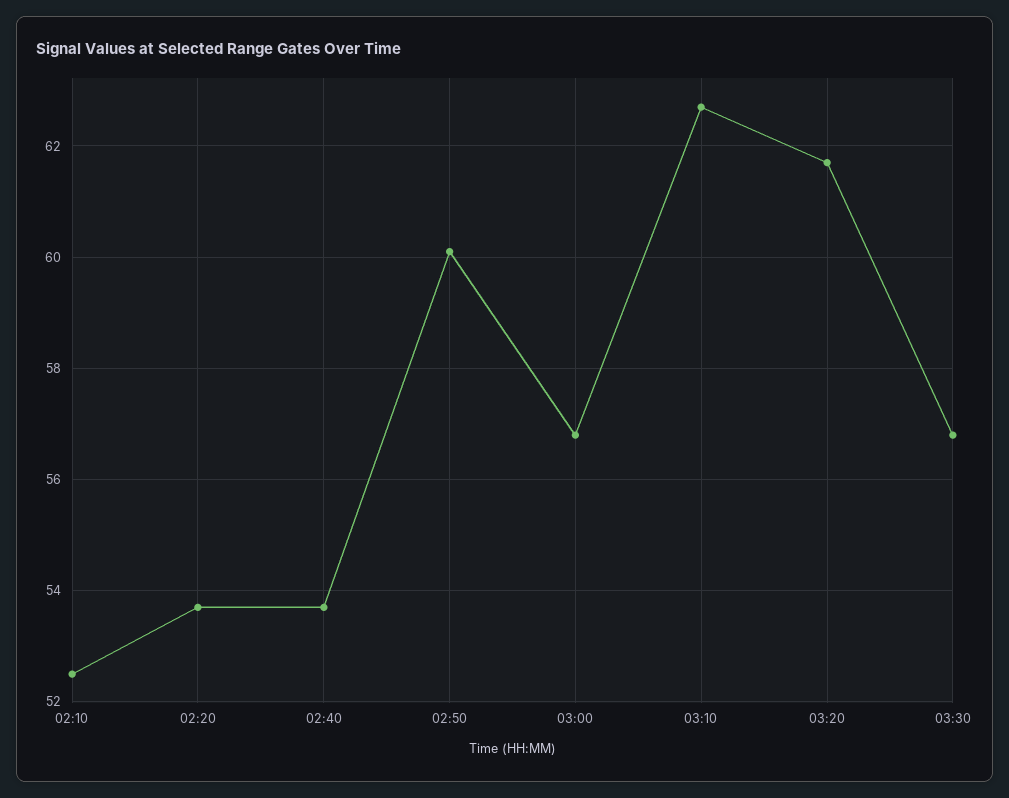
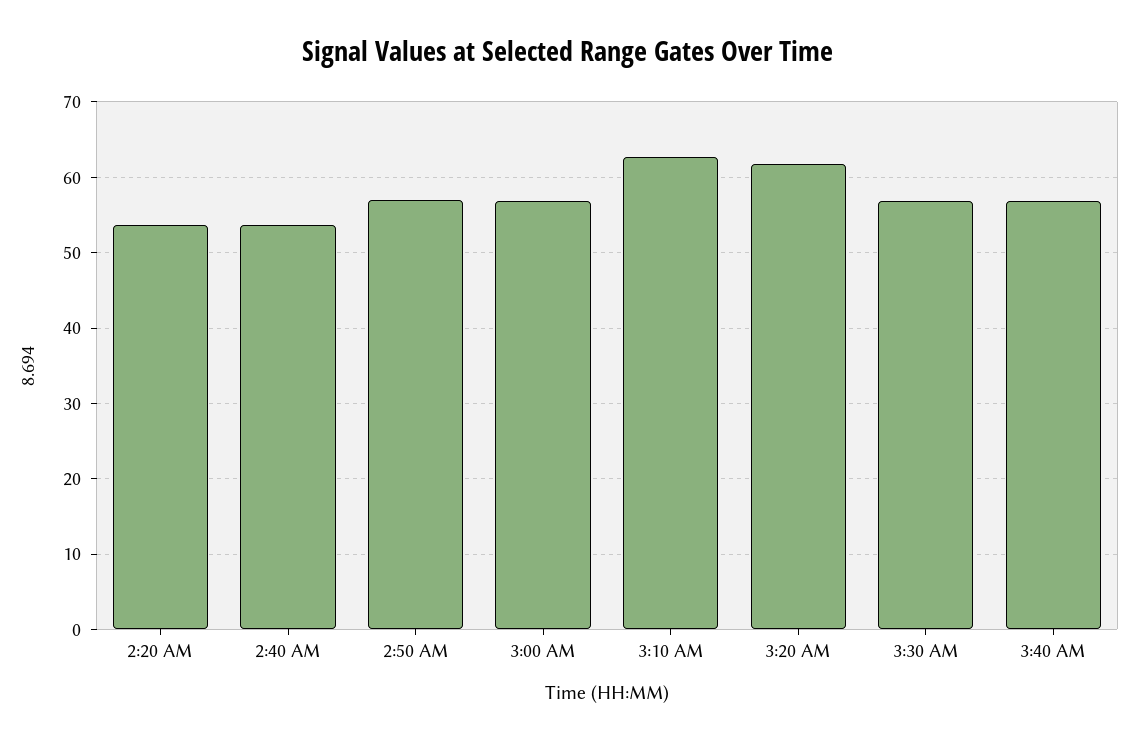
02:10: 52.5 -> none
02:50: 60 -> 57
3:40 AM: none -> 57

